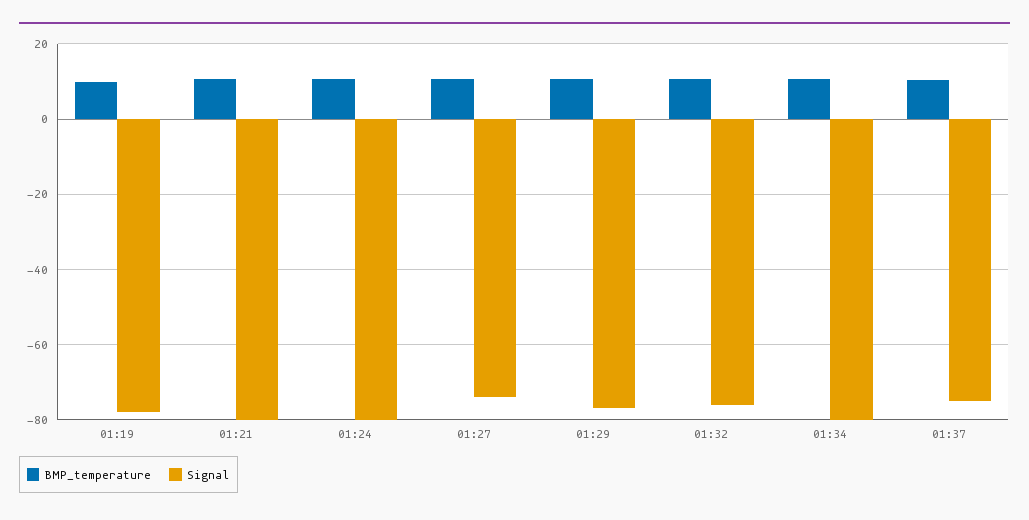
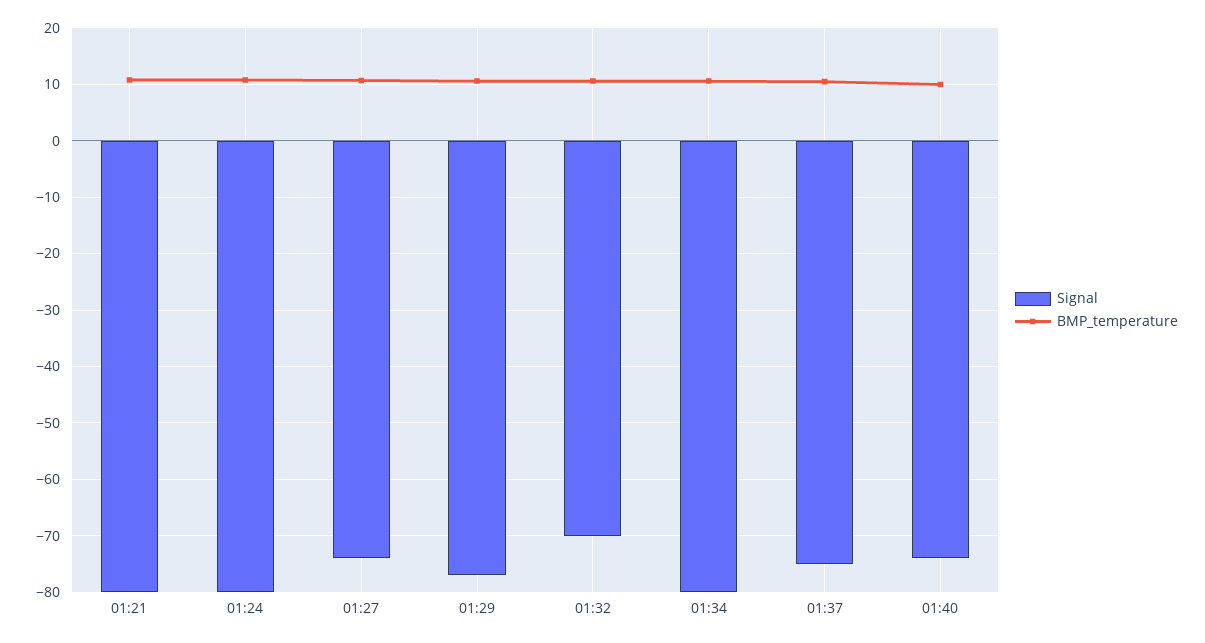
BMP_temperature, 01:19: 10 -> none
Signal, 01:19: -78 -> none
Signal, 01:32: -76 -> -70
Signal, 01:40: none -> -74
BMP_temperature, 01:40: none -> 10

